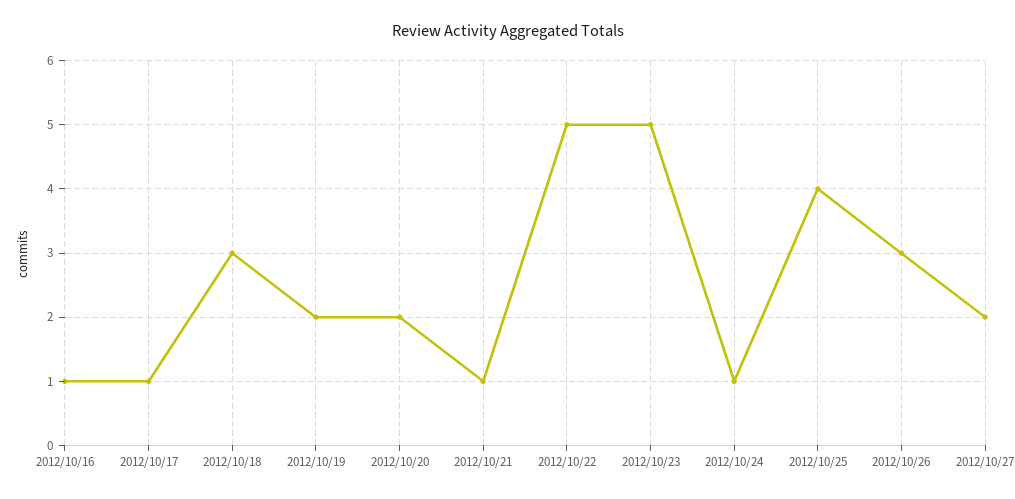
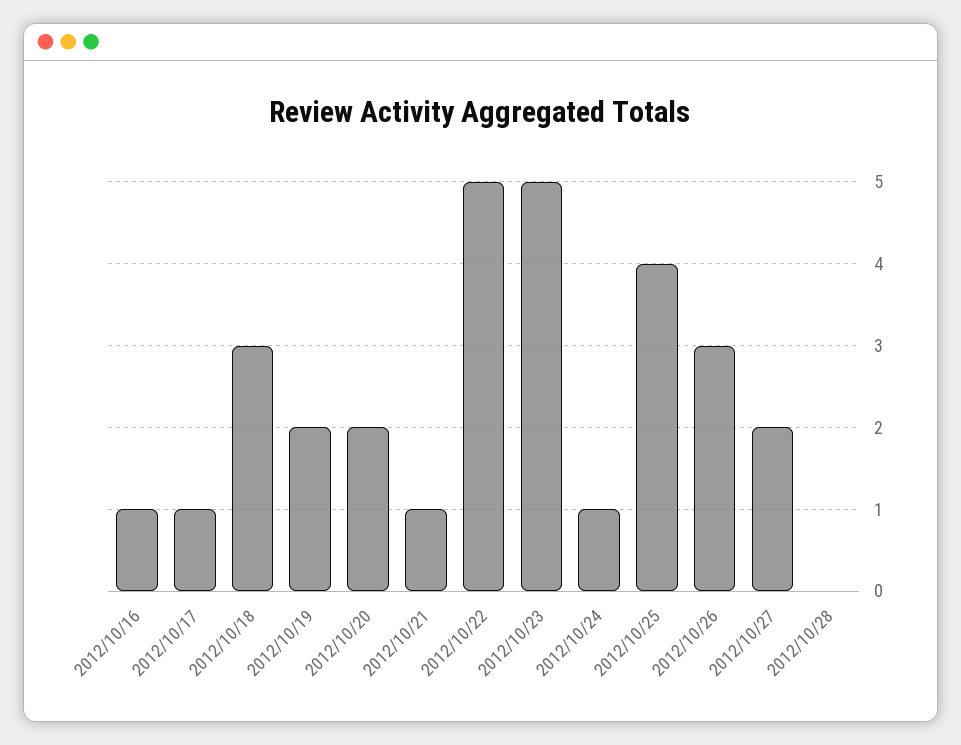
2012/10/28: none -> 0

